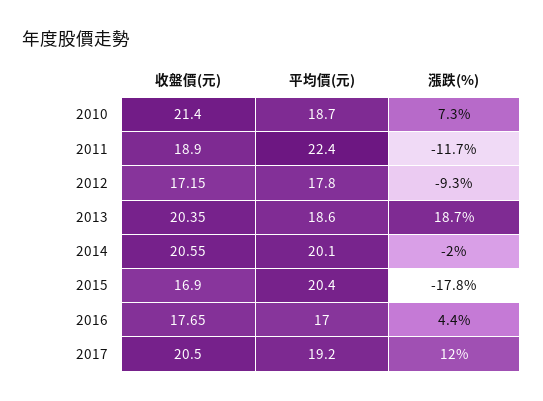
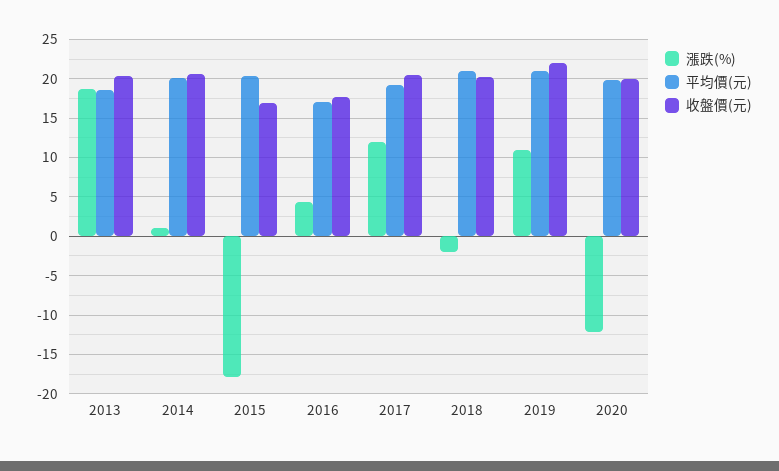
收盤價(元), 2010: 21.4 -> none
平均價(元), 2010: 18.7 -> none
漲跌(%), 2010: 7.3 -> none
收盤價(元), 2011: 18.9 -> none
平均價(元), 2011: 22.4 -> none
漲跌(%), 2011: -11.7 -> none
收盤價(元), 2012: 17.15 -> none
平均價(元), 2012: 17.8 -> none
漲跌(%), 2012: -9.3 -> none
漲跌(%), 2014: -2 -> 1
漲跌(%), 2018: none -> -2
平均價(元), 2018: none -> 21
收盤價(元), 2018: none -> 20
漲跌(%), 2019: none -> 11
平均價(元), 2019: none -> 21
收盤價(元), 2019: none -> 22
漲跌(%), 2020: none -> -12
平均價(元), 2020: none -> 20
收盤價(元), 2020: none -> 20

